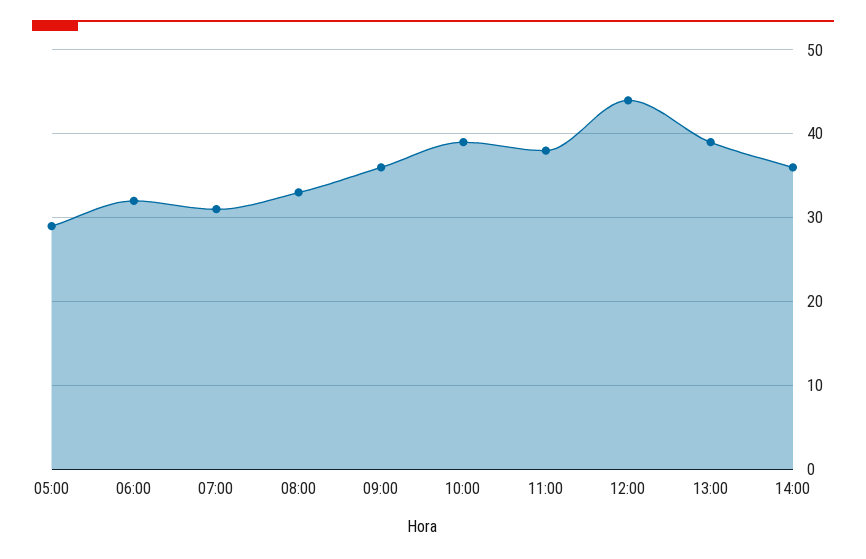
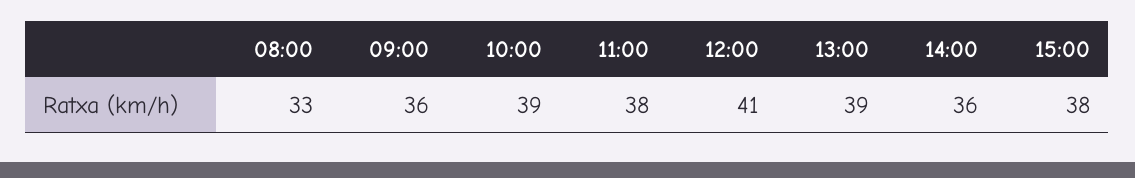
05:00: 29 -> none
06:00: 32 -> none
07:00: 31 -> none
12:00: 44 -> 41
15:00: none -> 38

